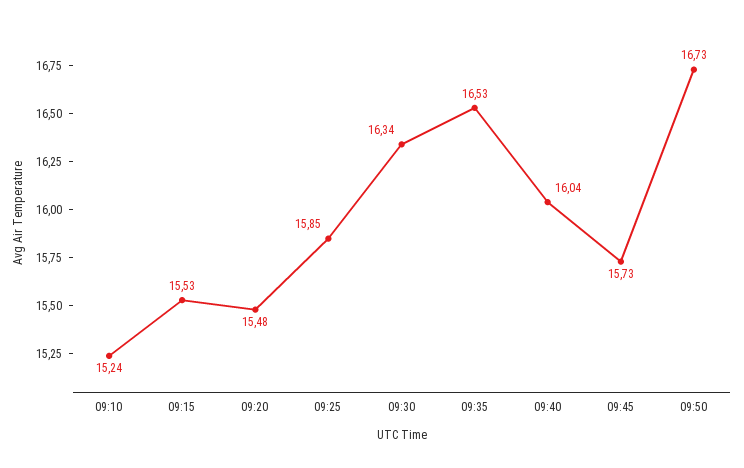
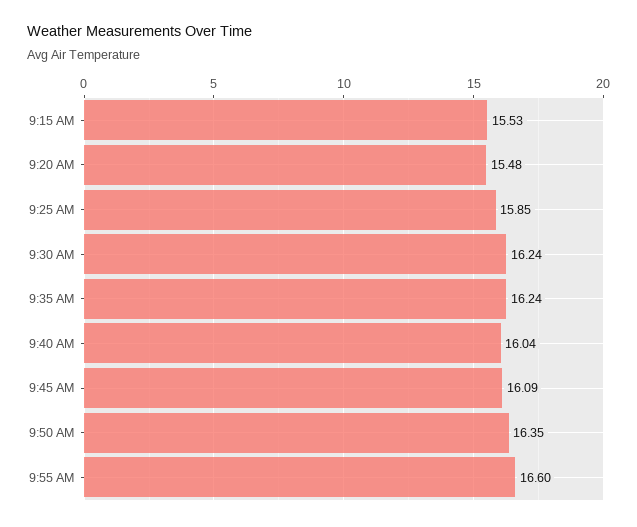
09:10: 15.24 -> none
09:30: 16.34 -> 16.24
09:35: 16.53 -> 16.24
09:45: 15.73 -> 16.09
09:50: 16.73 -> 16.35
9:55 AM: none -> 16.6

